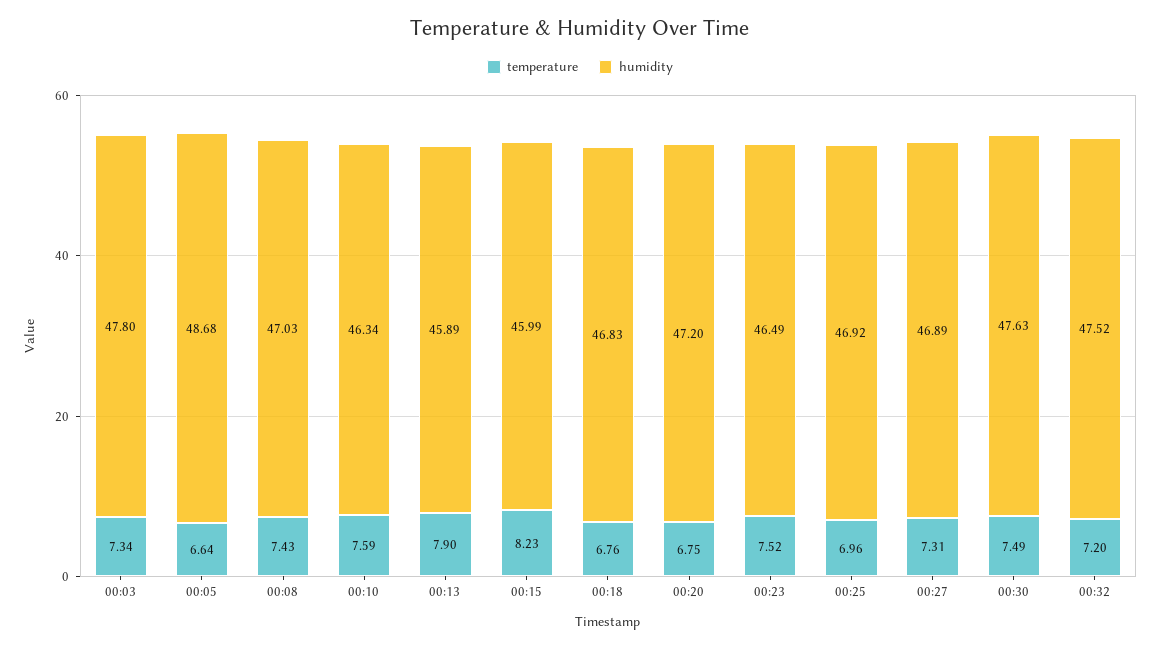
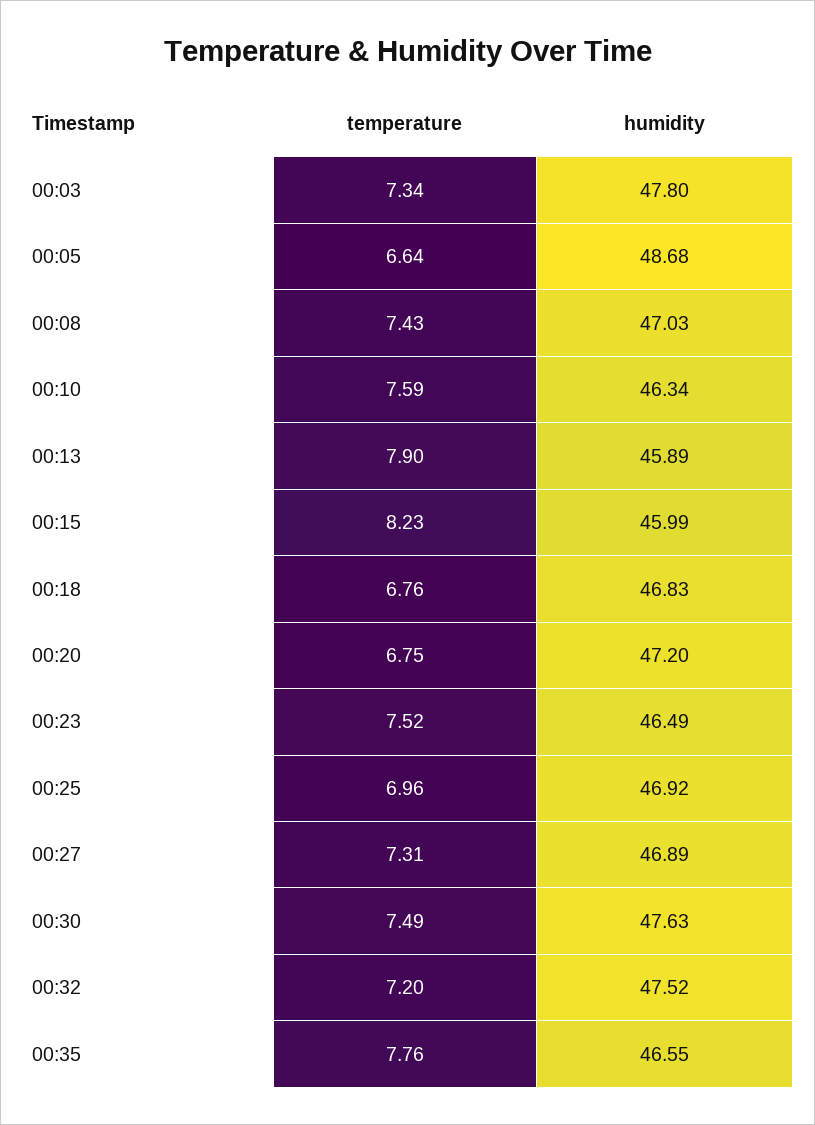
temperature, 00:35: none -> 7.76
humidity, 00:35: none -> 46.55

